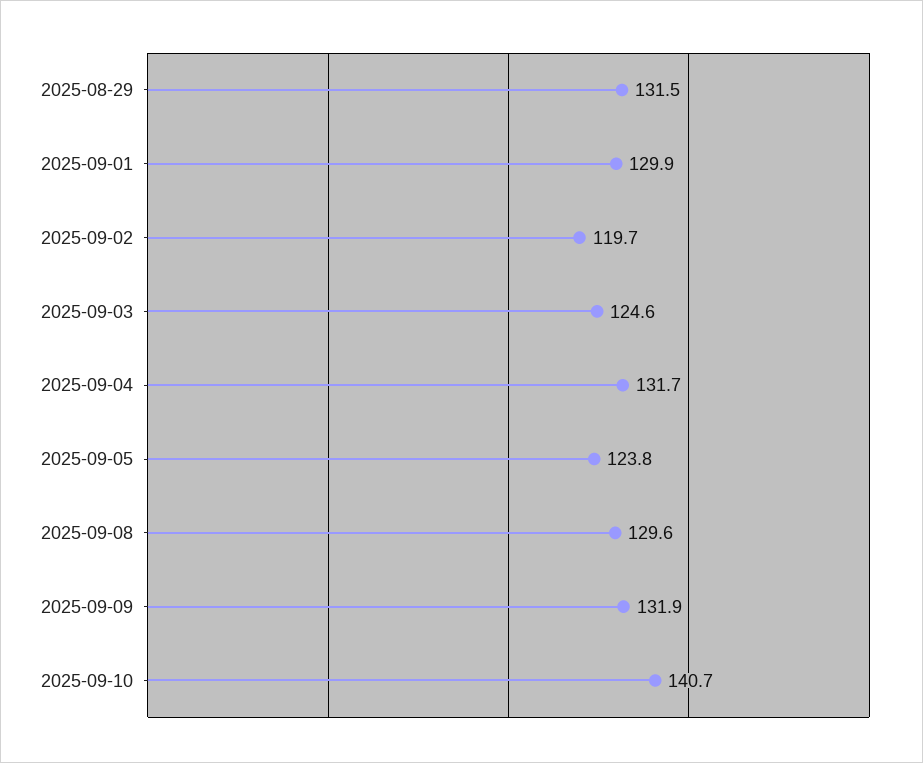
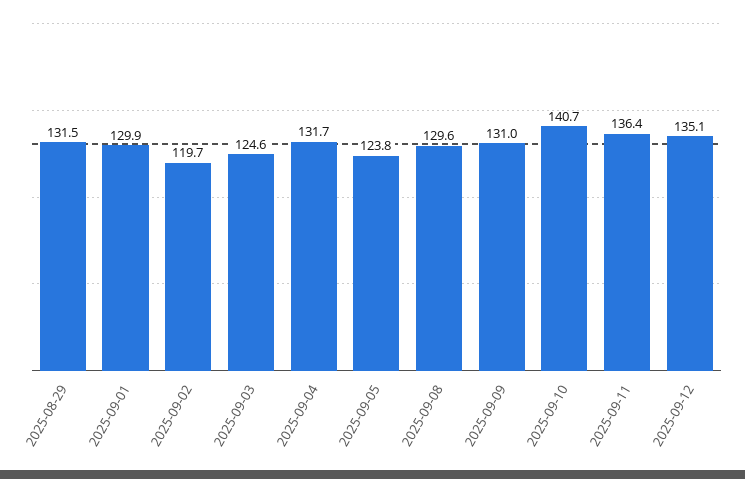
2025-09-09: 131.9 -> 131
2025-09-11: none -> 136.4
2025-09-12: none -> 135.1

